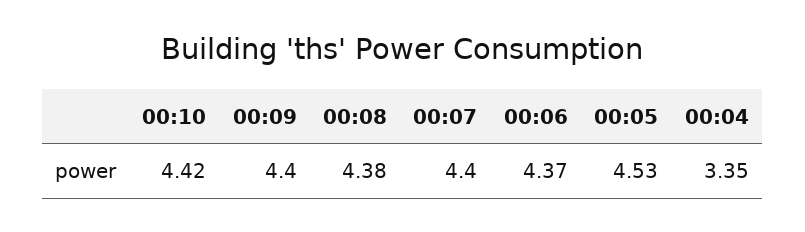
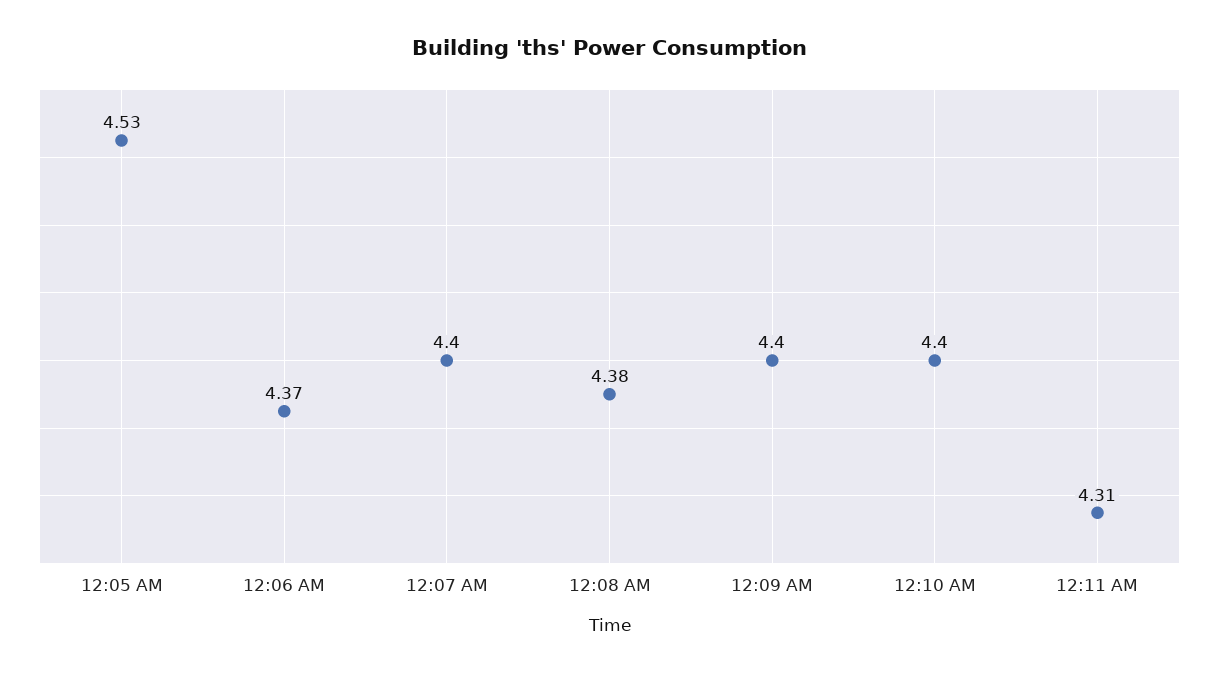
00:10: 4.42 -> 4.4
00:04: 3.35 -> none
12:11 AM: none -> 4.31

